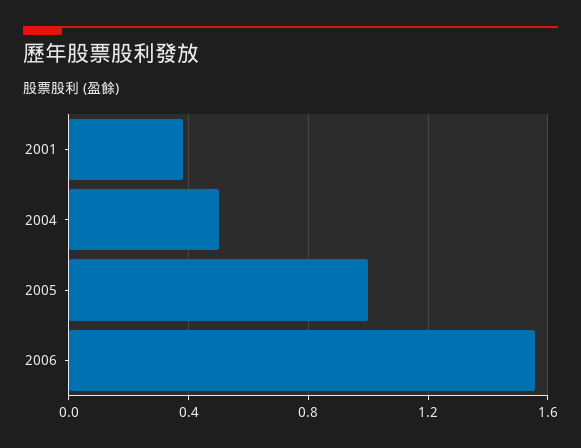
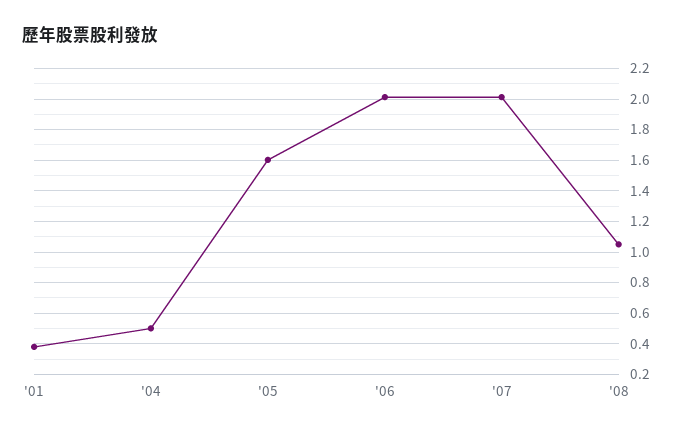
2005: 1 -> 1.6
2006: 1.55 -> 2
'07: none -> 2
'08: none -> 1.05

